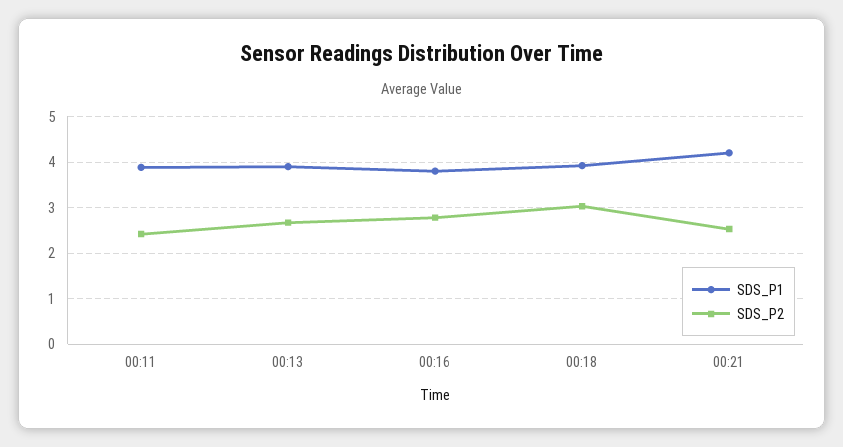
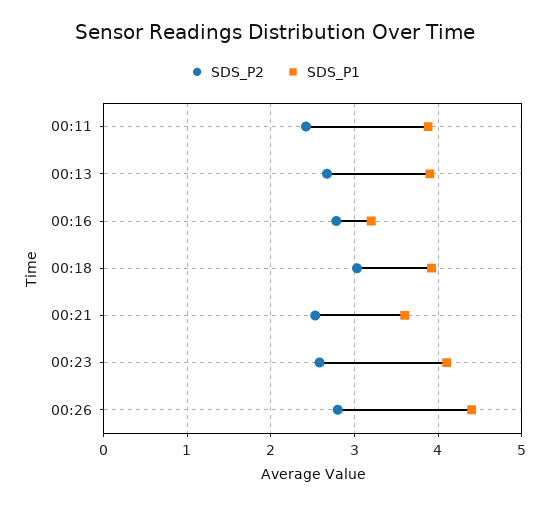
SDS_P1, 00:16: 3.8 -> 3.2
SDS_P1, 00:21: 4.2 -> 3.6
SDS_P2, 00:23: none -> 2.6
SDS_P1, 00:23: none -> 4.1
SDS_P2, 00:26: none -> 2.8
SDS_P1, 00:26: none -> 4.4

